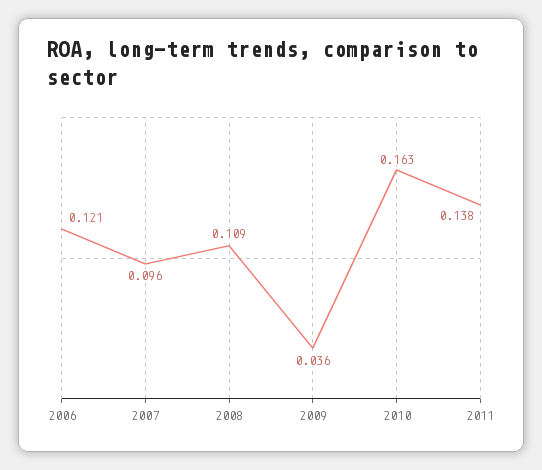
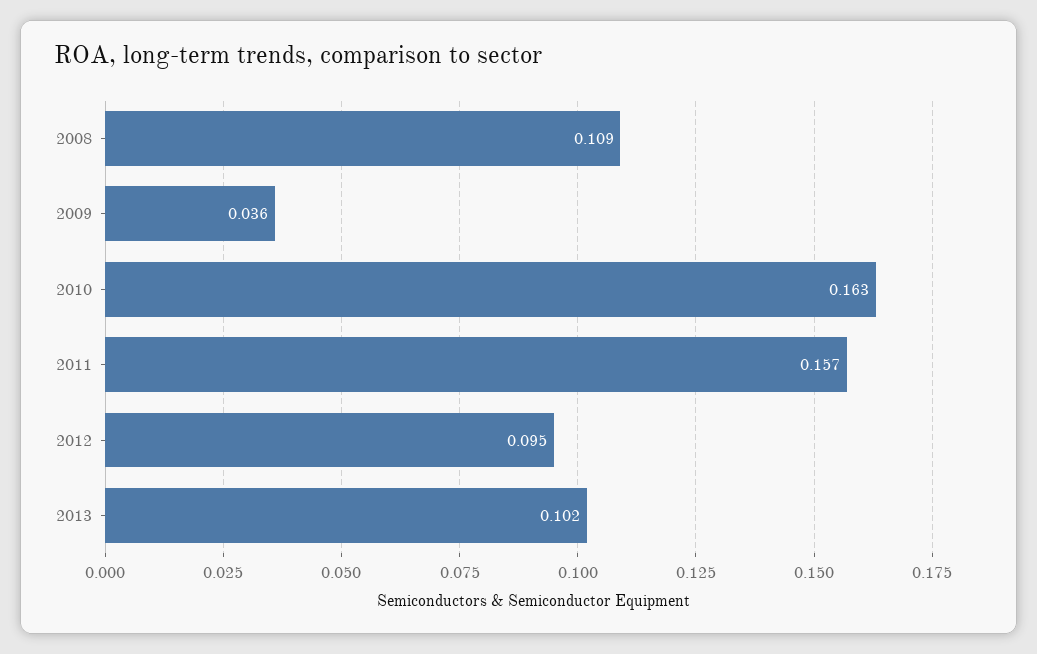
2006: 0.121 -> none
2007: 0.096 -> none
2011: 0.138 -> 0.157
2012: none -> 0.095
2013: none -> 0.102

